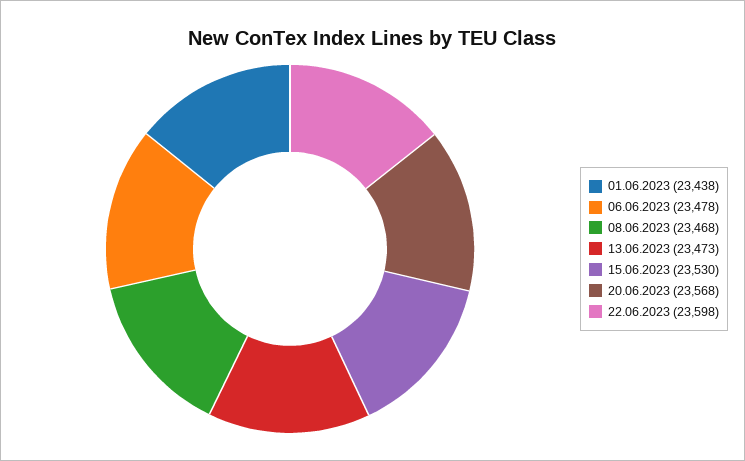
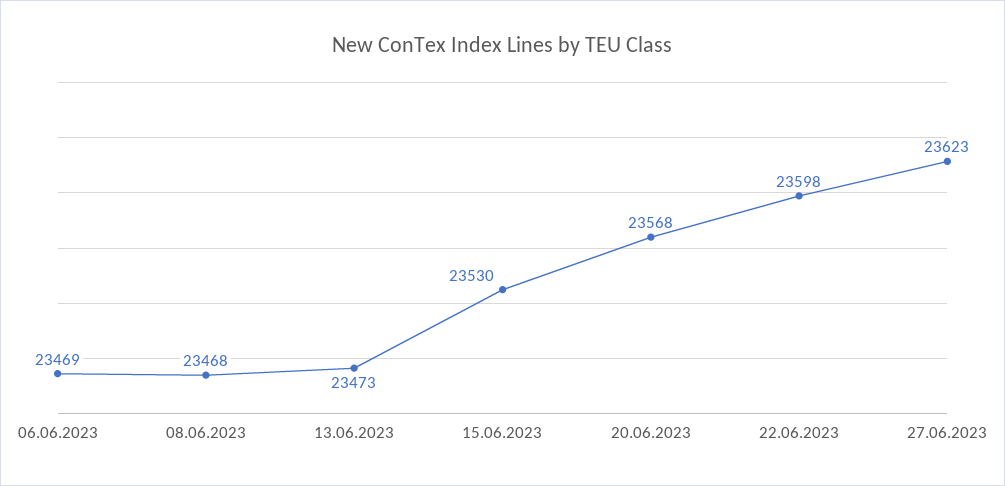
01.06.2023: 23438 -> none
06.06.2023: 23478 -> 23469
27.06.2023: none -> 23623

